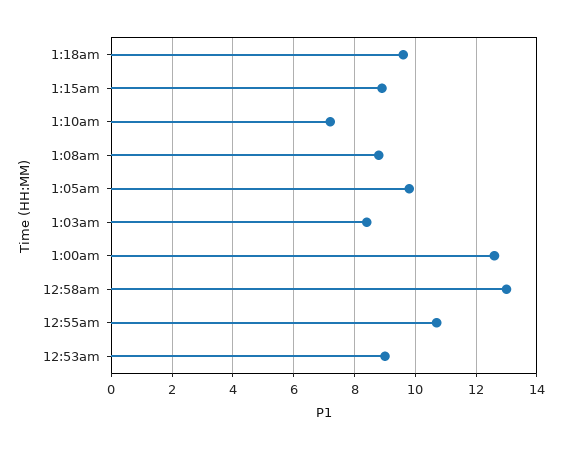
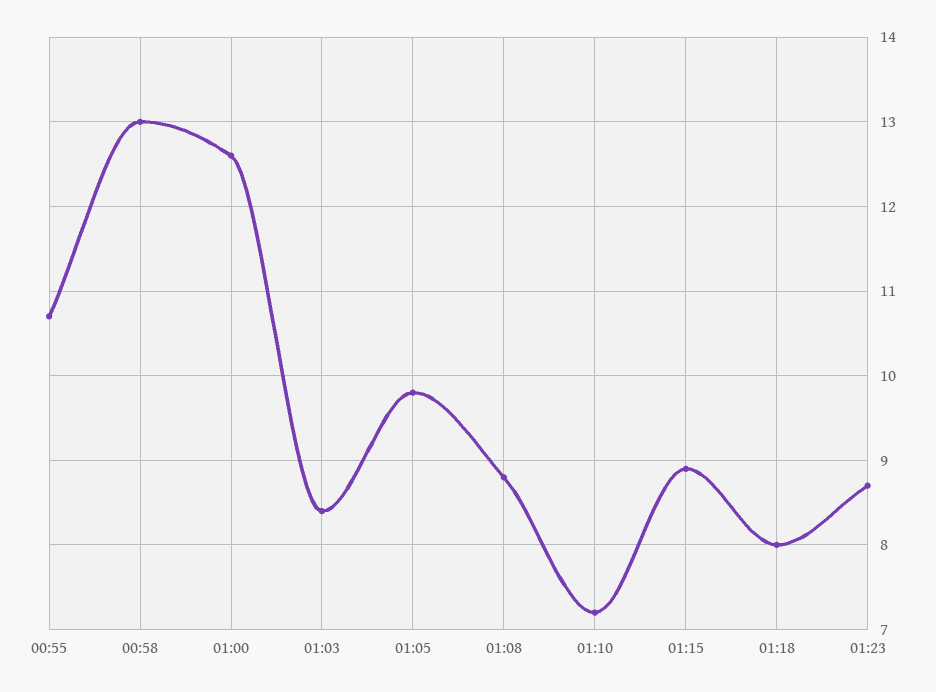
1:18am: 9.5 -> 8
12:53am: 9 -> none
01:23: none -> 8.7

